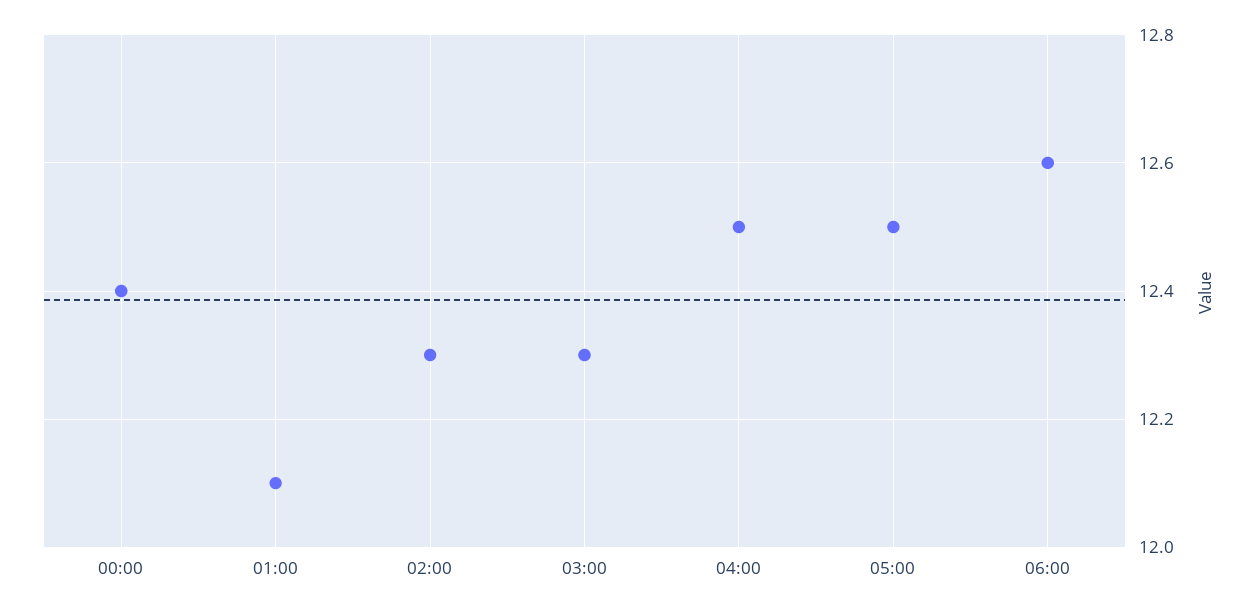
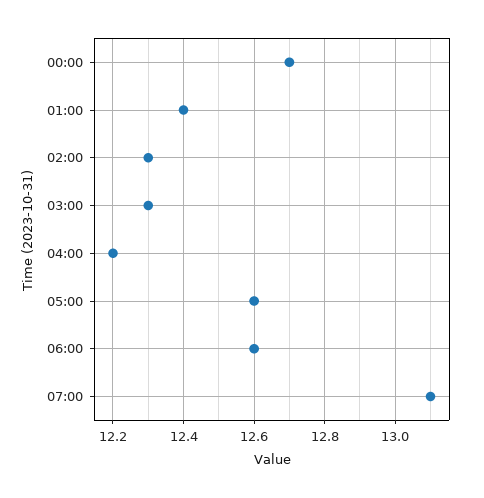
00:00: 12.4 -> 12.7
01:00: 12.1 -> 12.4
04:00: 12.5 -> 12.2
05:00: 12.5 -> 12.6
07:00: none -> 13.1

